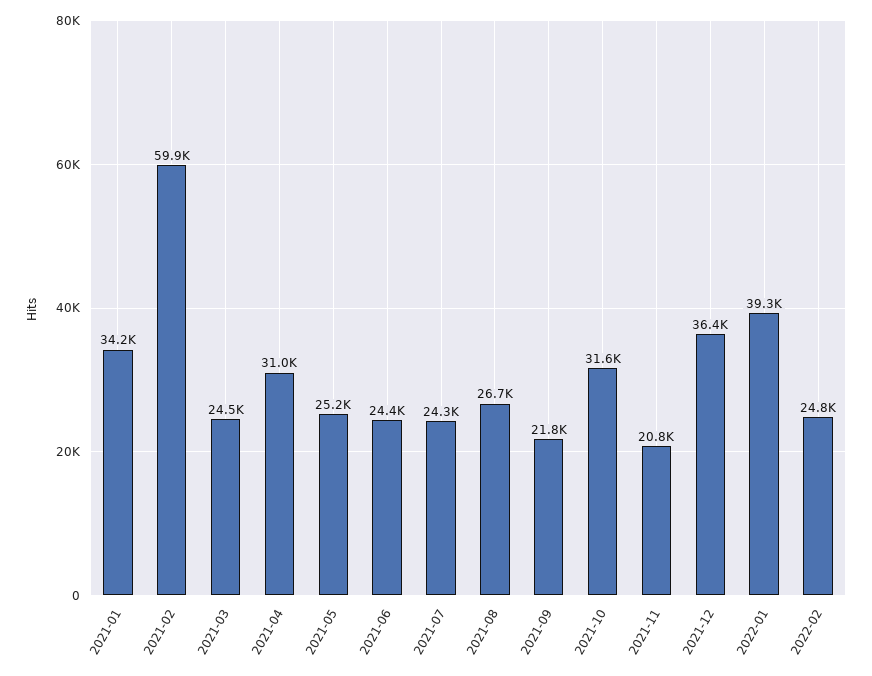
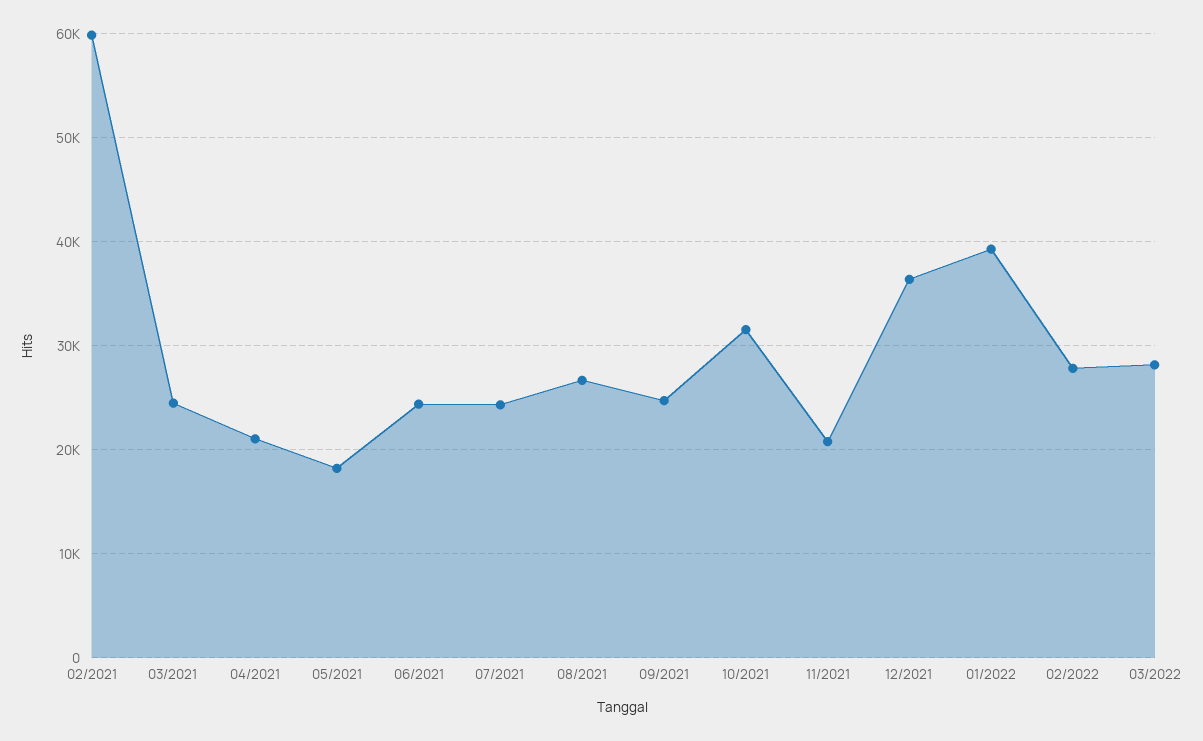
2021-01: 34200 -> none
2021-04: 31000 -> 21000
2021-05: 25200 -> 18000
2021-09: 21800 -> 25000
2022-02: 24800 -> 28000
03/2022: none -> 28000

